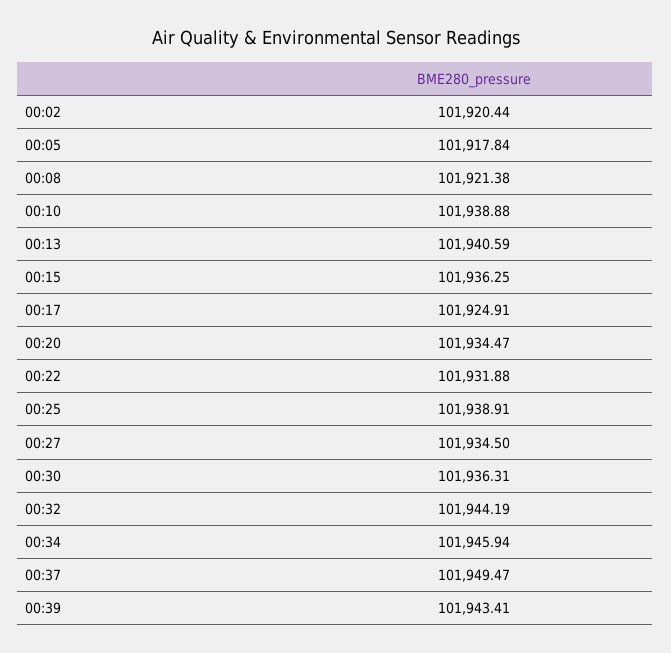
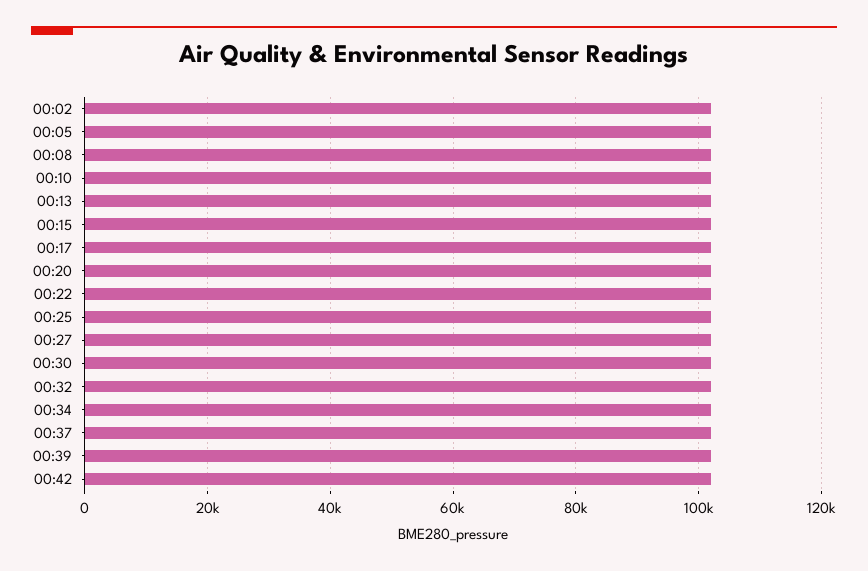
00:42: none -> 102000

